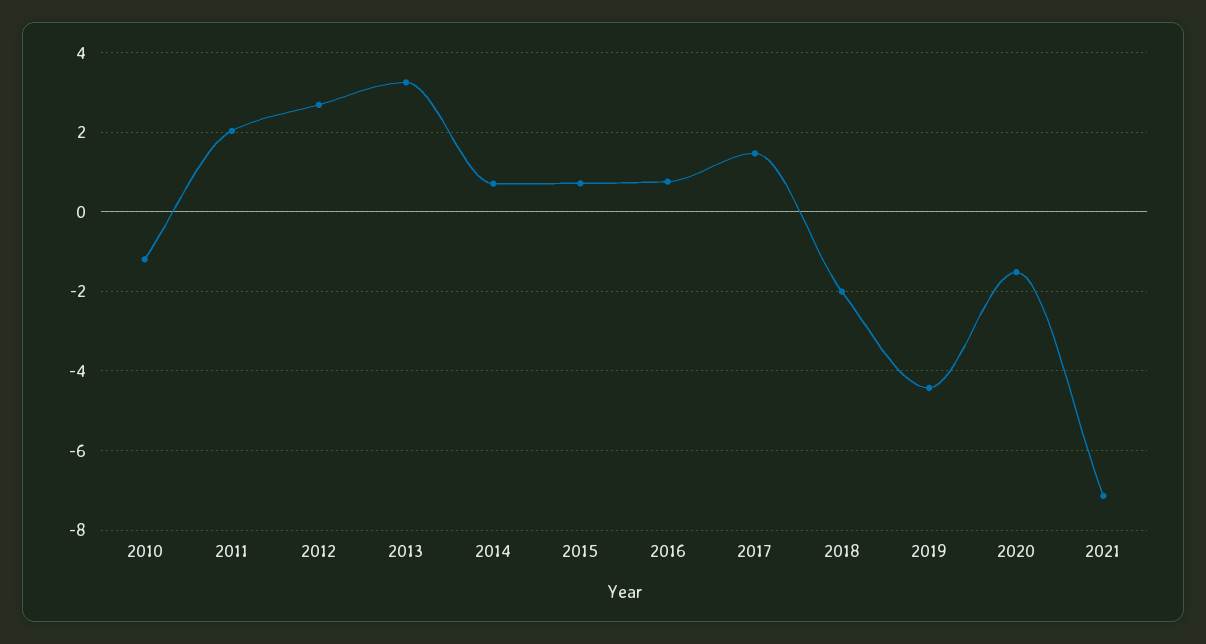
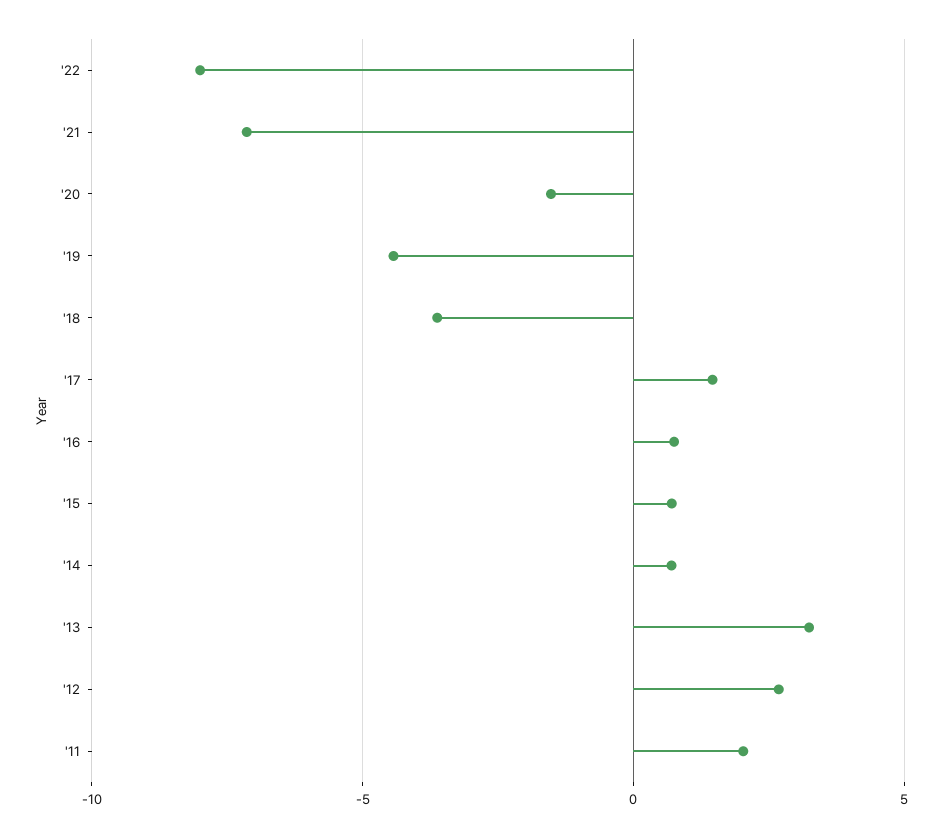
2010: -1.2 -> none
2018: -2 -> -3.5
'22: none -> -8

